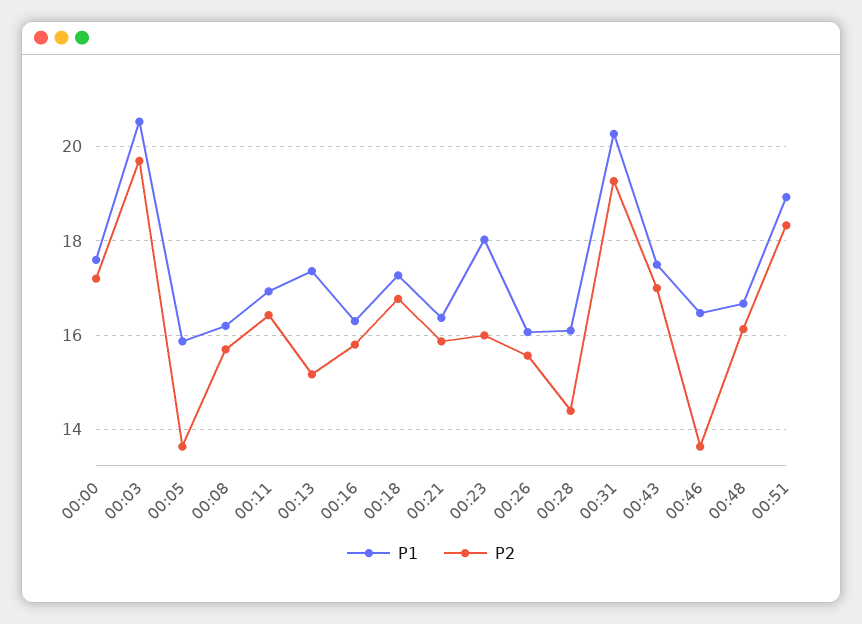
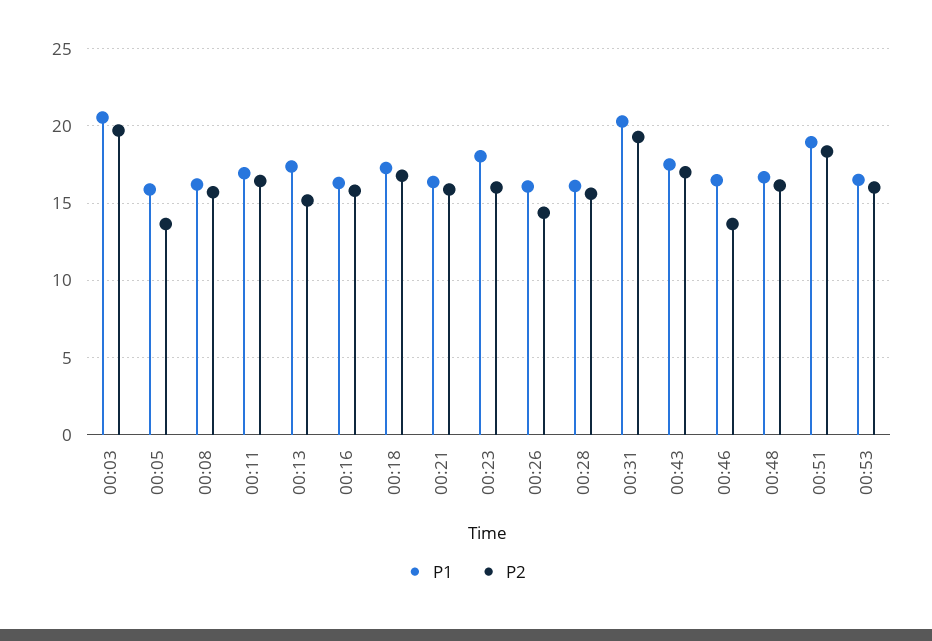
P1, 00:00: 17.6 -> none
P2, 00:00: 17.2 -> none
P2, 00:26: 15.6 -> 14.5
P2, 00:28: 14.4 -> 15.5
P1, 00:53: none -> 16.5
P2, 00:53: none -> 16

